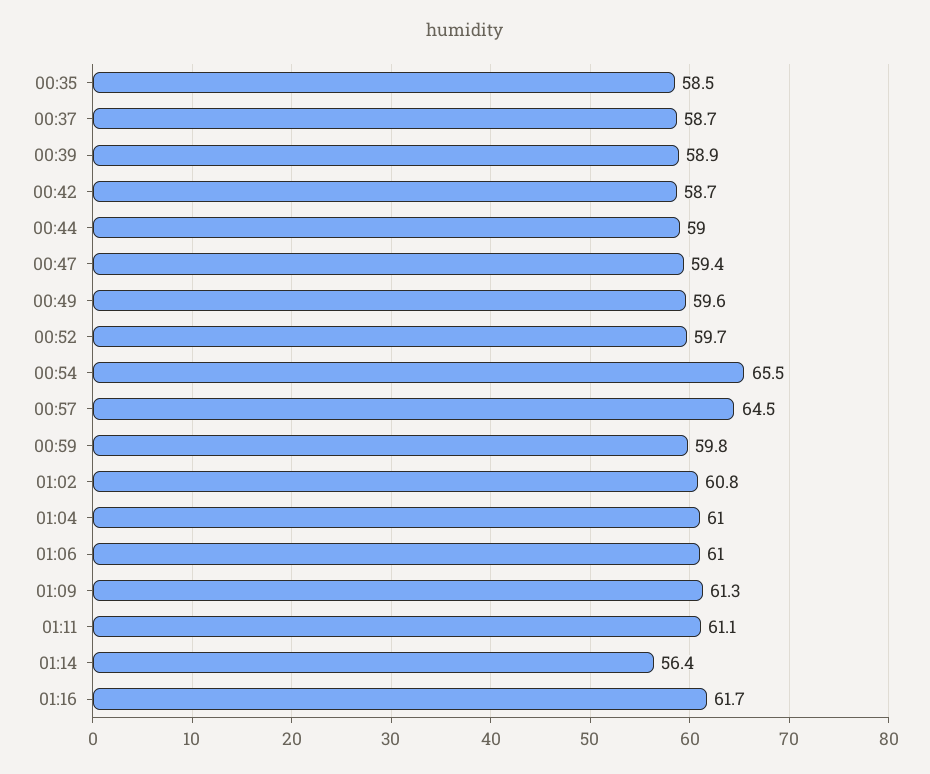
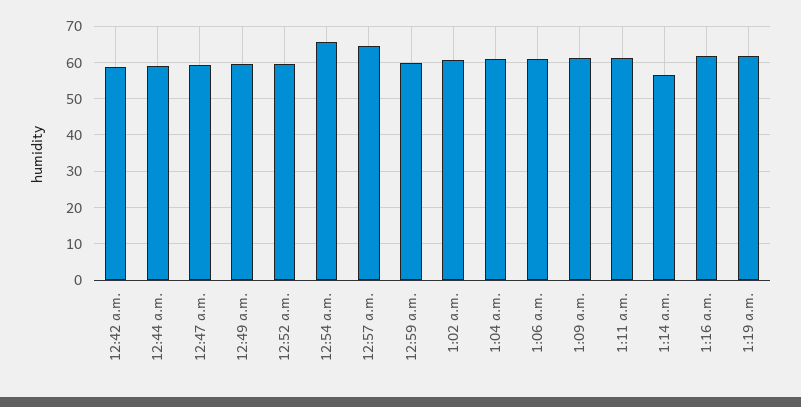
00:35: 58.5 -> none
00:37: 58.7 -> none
00:39: 58.9 -> none
1:19 a.m.: none -> 62

